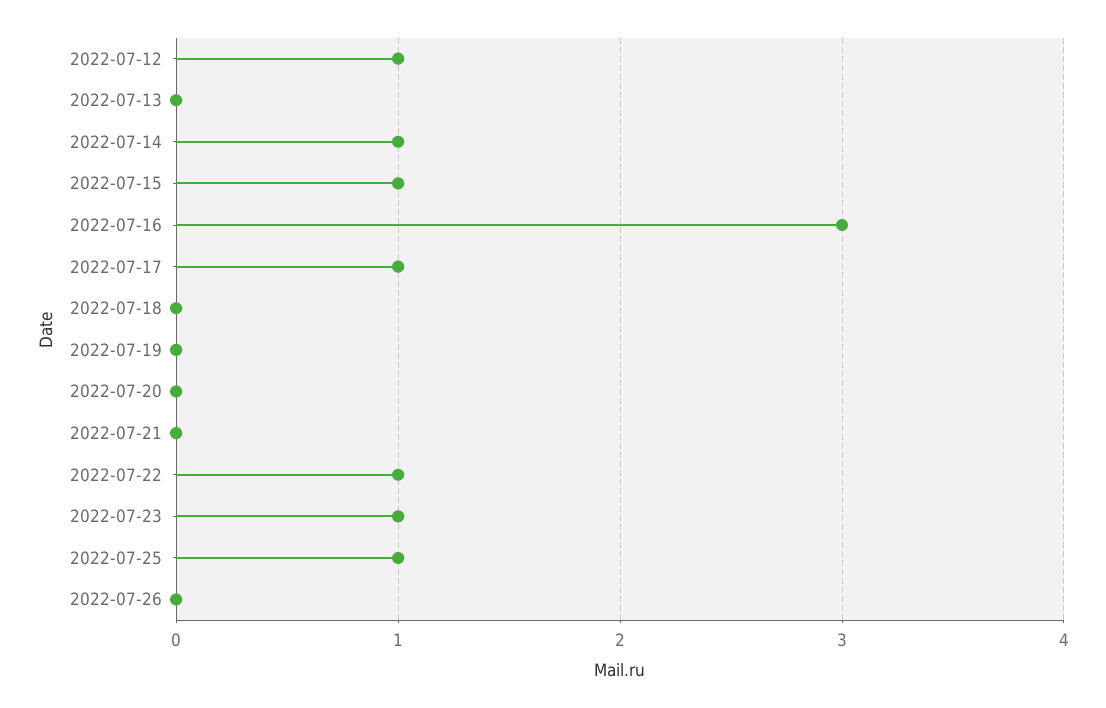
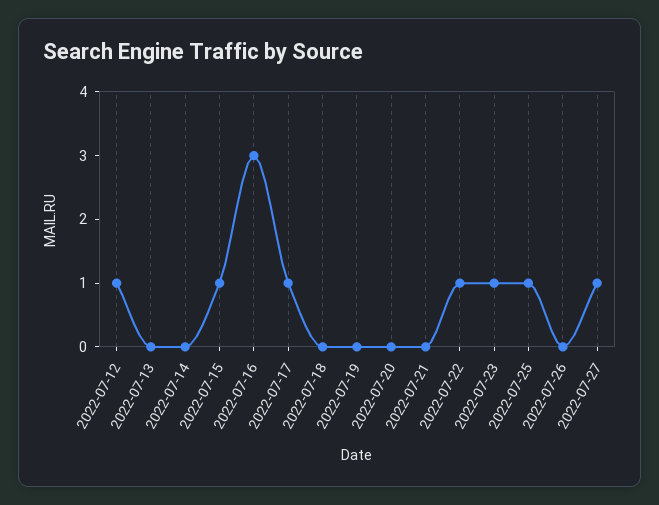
2022-07-14: 1 -> 0
2022-07-27: none -> 1

